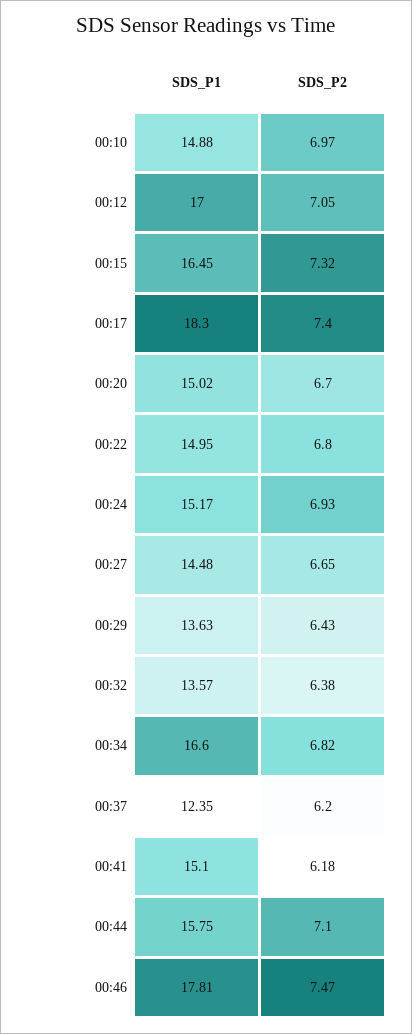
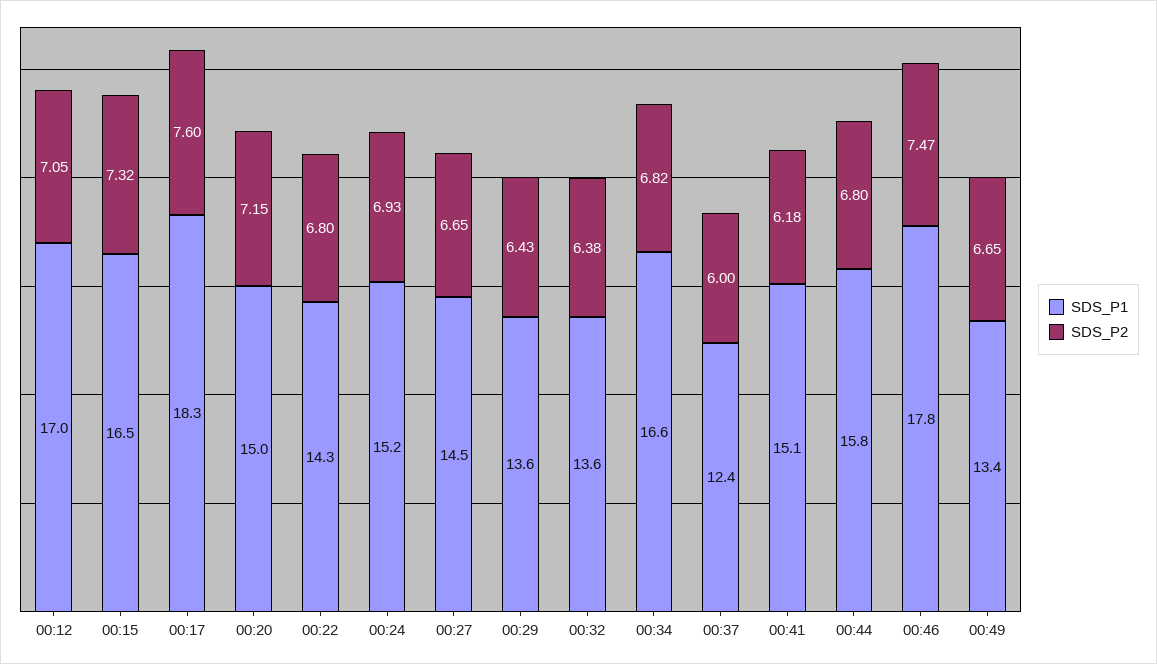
SDS_P1, 00:10: 14.88 -> none
SDS_P2, 00:10: 6.97 -> none
SDS_P2, 00:17: 7.4 -> 7.6
SDS_P2, 00:20: 6.7 -> 7.15
SDS_P1, 00:22: 14.95 -> 14.3
SDS_P2, 00:37: 6.2 -> 6
SDS_P2, 00:44: 7.1 -> 6.8
SDS_P1, 00:49: none -> 13.4
SDS_P2, 00:49: none -> 6.65

